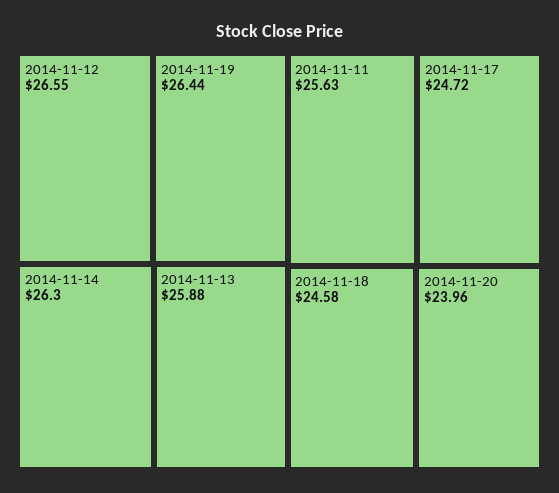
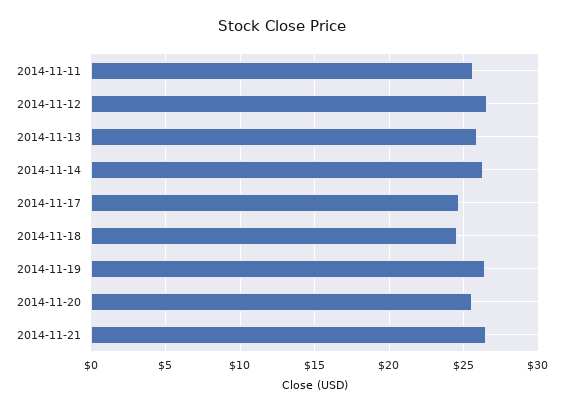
2014-11-20: 23.96 -> 25.5
2014-11-21: none -> 26.5

